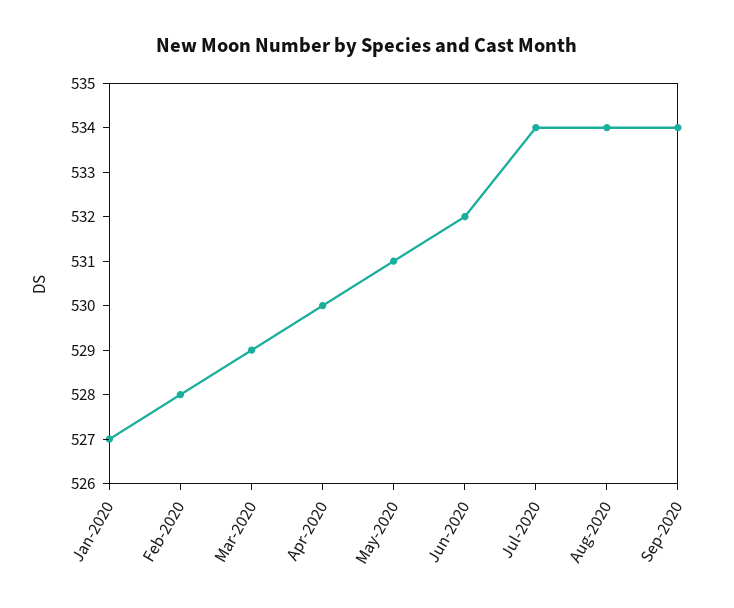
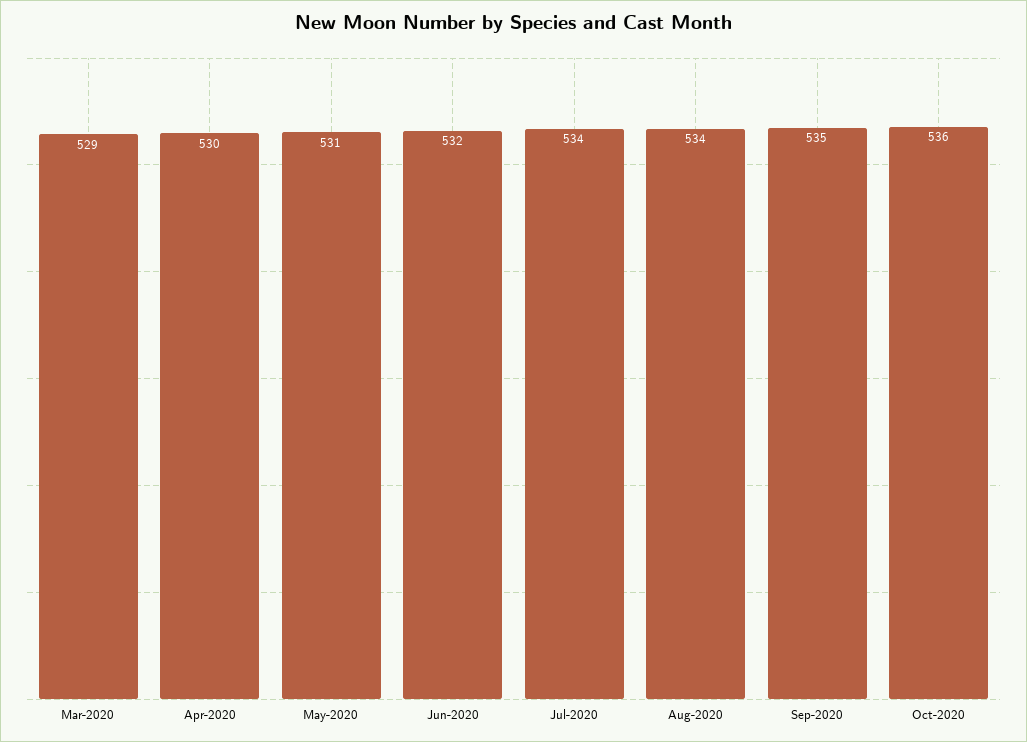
Jan-2020: 527 -> none
Feb-2020: 528 -> none
Sep-2020: 534 -> 535
Oct-2020: none -> 536

